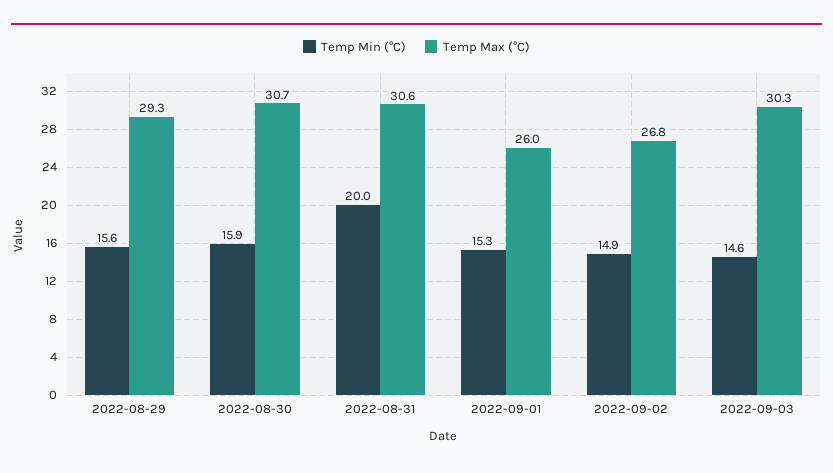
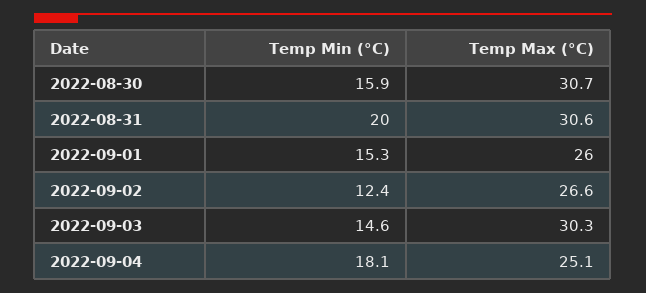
Temp Min (°C), 2022-08-29: 15.6 -> none
Temp Max (°C), 2022-08-29: 29.3 -> none
Temp Min (°C), 2022-09-02: 14.9 -> 12.4
Temp Max (°C), 2022-09-02: 26.8 -> 26.6
Temp Min (°C), 2022-09-04: none -> 18.1
Temp Max (°C), 2022-09-04: none -> 25.1

